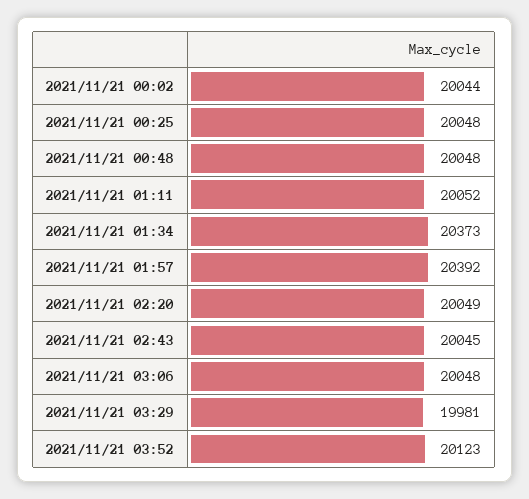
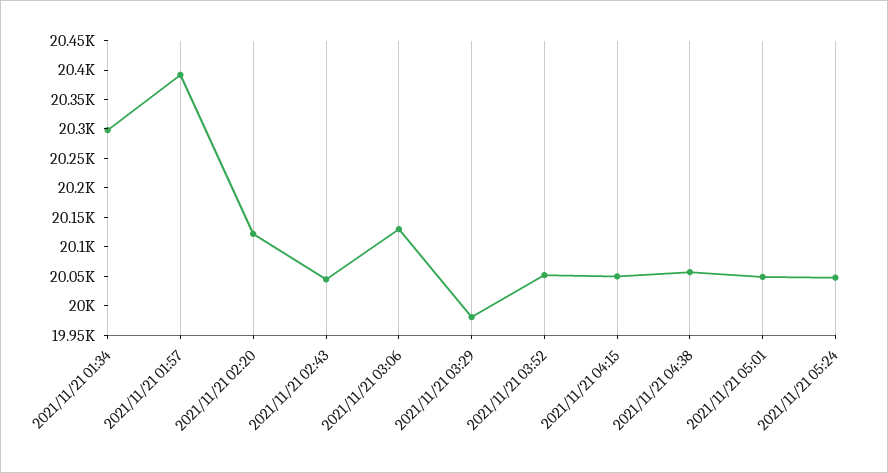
2021/11/21 00:02: 20044 -> none
2021/11/21 00:25: 20048 -> none
2021/11/21 00:48: 20048 -> none
2021/11/21 01:11: 20052 -> none
2021/11/21 01:34: 20373 -> 20300
2021/11/21 02:20: 20049 -> 20125
2021/11/21 03:06: 20048 -> 20125
2021/11/21 03:52: 20123 -> 20050
2021/11/21 04:15: none -> 20050
2021/11/21 04:38: none -> 20050
2021/11/21 05:01: none -> 20050
2021/11/21 05:24: none -> 20050

